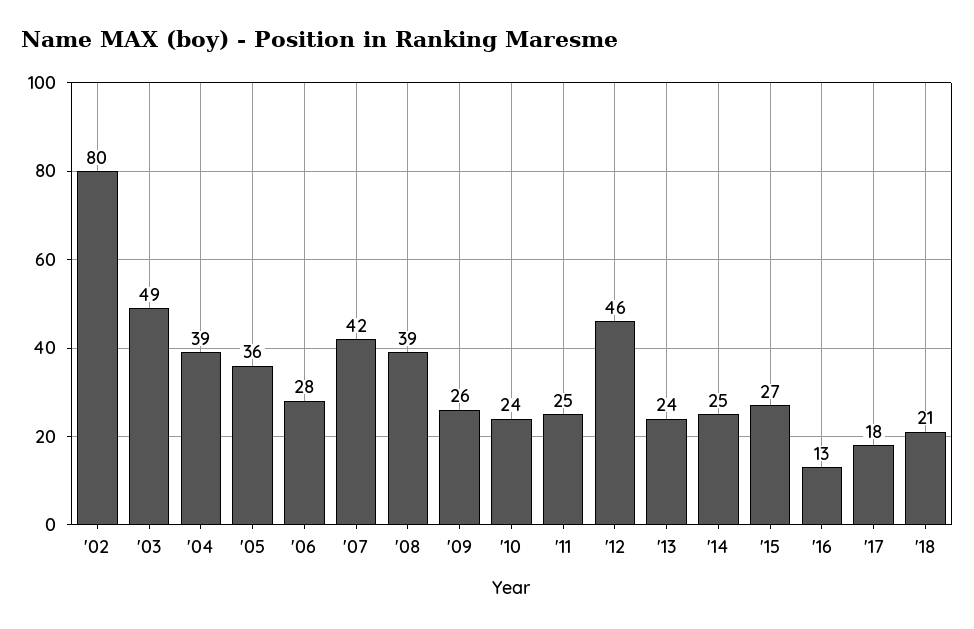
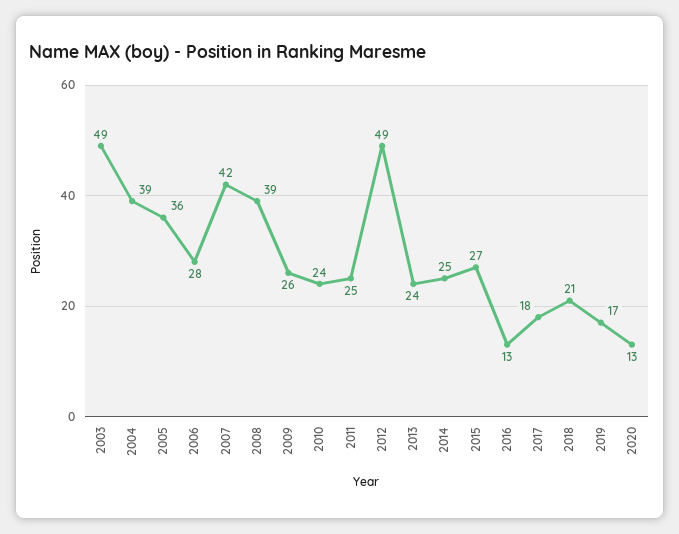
'02: 80 -> none
'12: 46 -> 49
2019: none -> 17
2020: none -> 13

